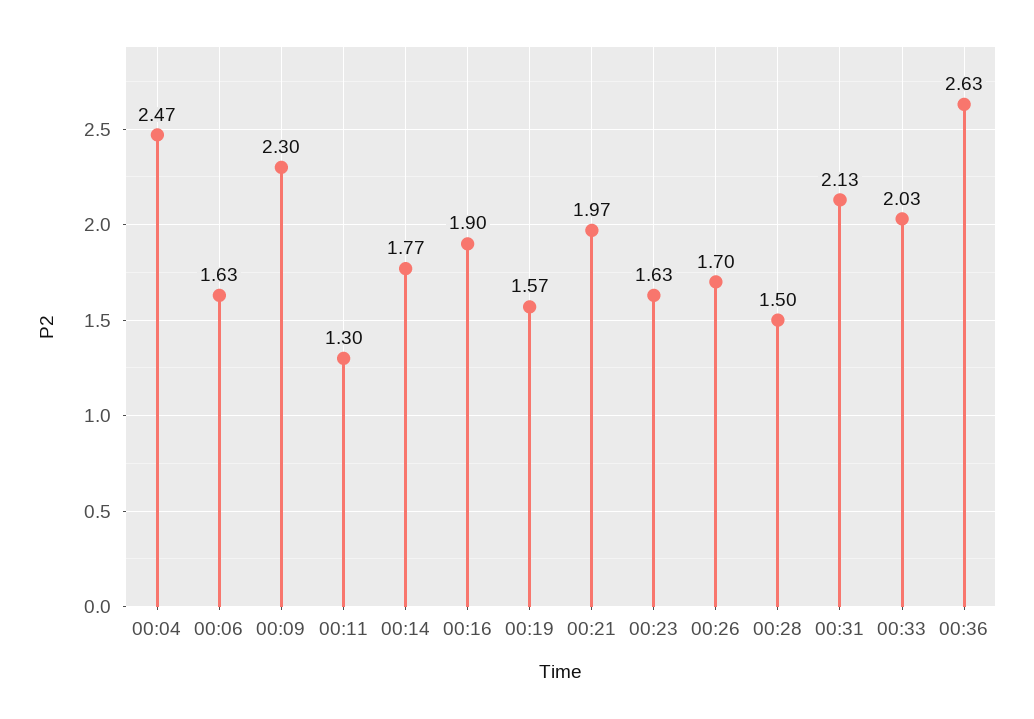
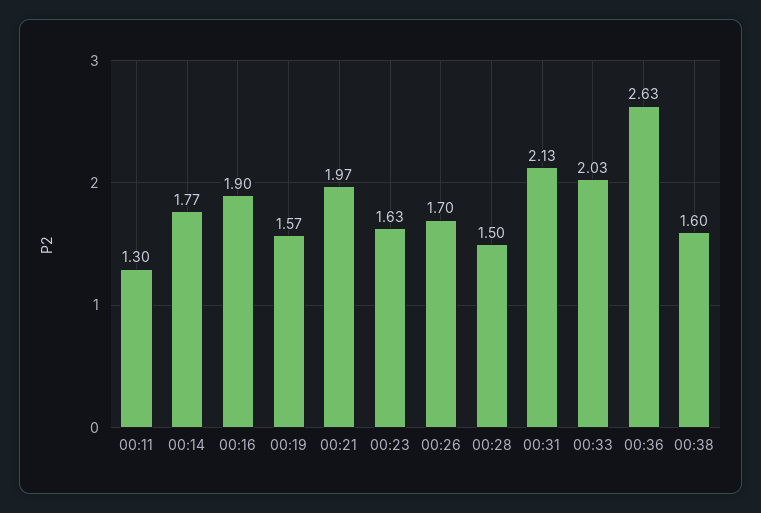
00:04: 2.47 -> none
00:06: 1.63 -> none
00:09: 2.3 -> none
00:38: none -> 1.6

